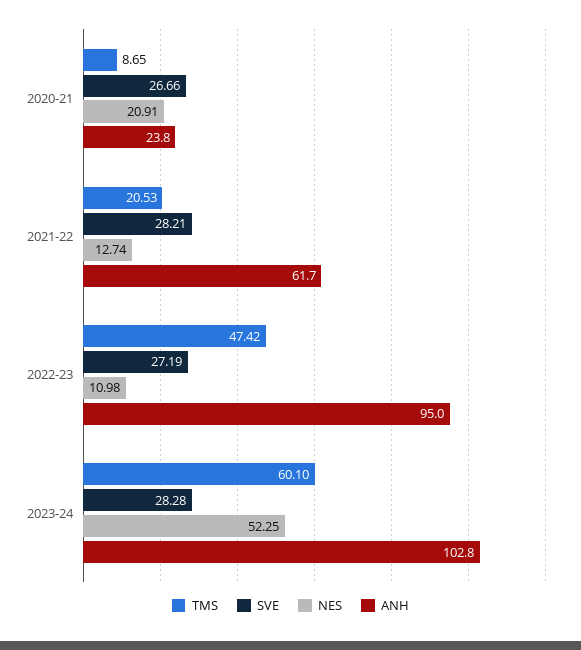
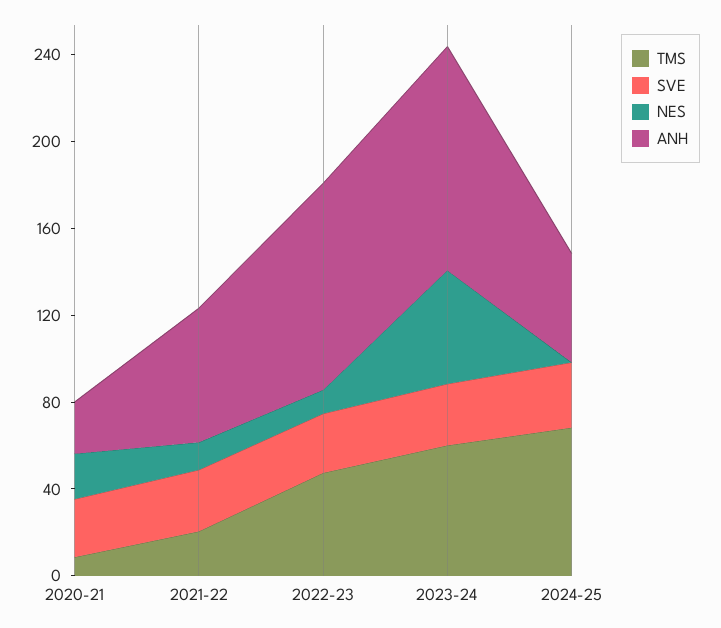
TMS, 2024-25: none -> 70
SVE, 2024-25: none -> 30
NES, 2024-25: none -> 0
ANH, 2024-25: none -> 50

